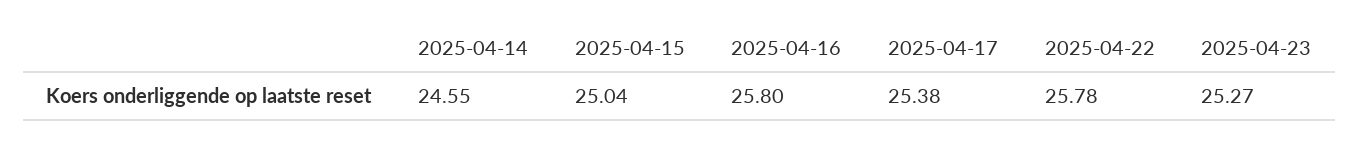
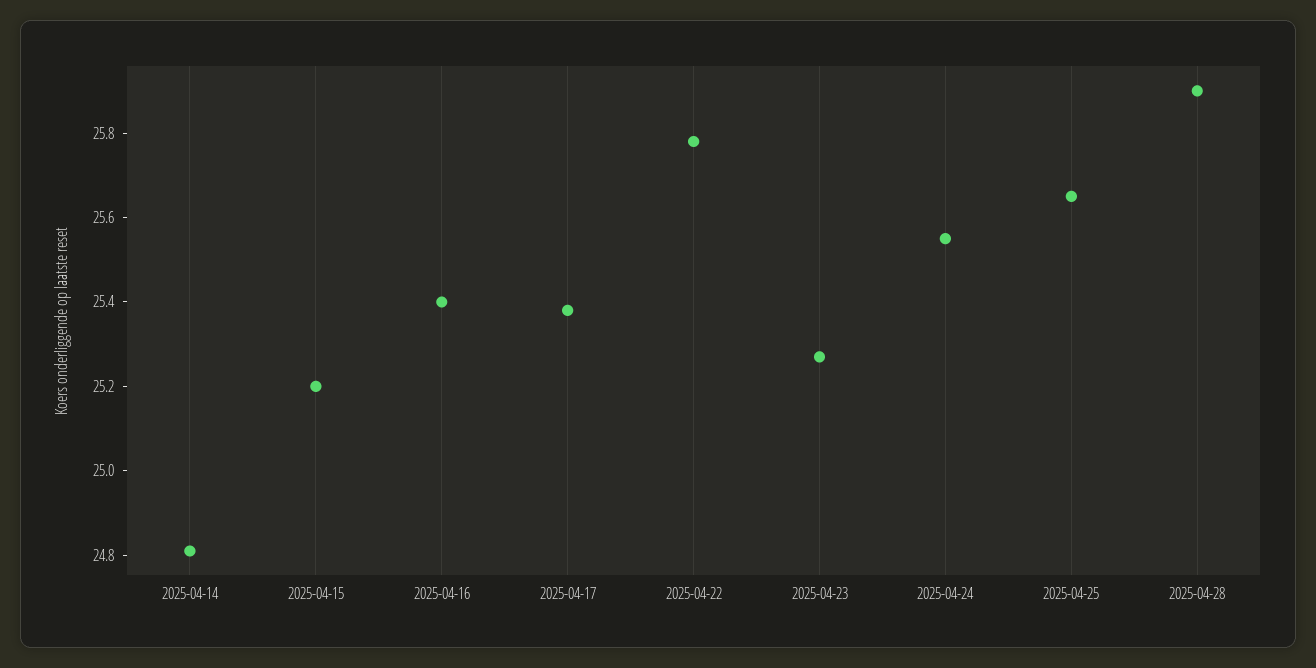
2025-04-14: 24.55 -> 24.8
2025-04-15: 25.04 -> 25.2
2025-04-16: 25.8 -> 25.4
2025-04-24: none -> 25.55
2025-04-25: none -> 25.65
2025-04-28: none -> 25.9

